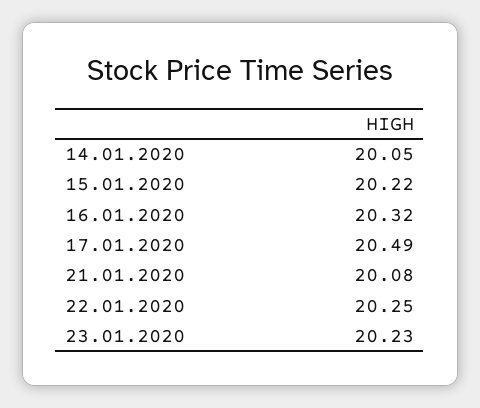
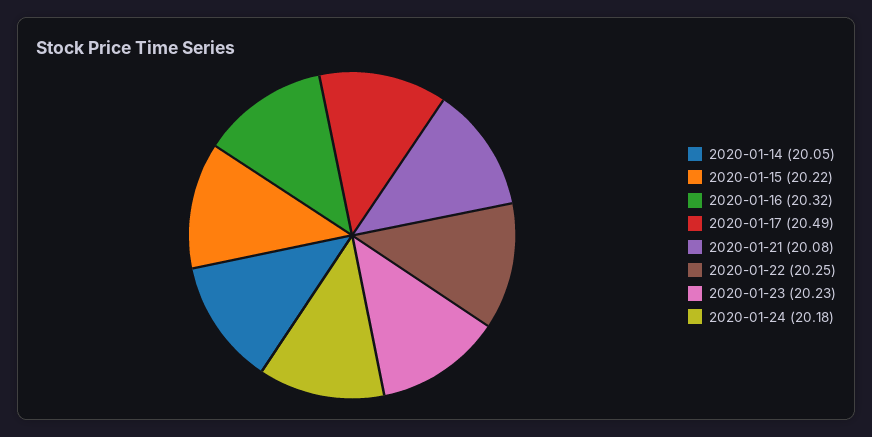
2020-01-24: none -> 20.18

